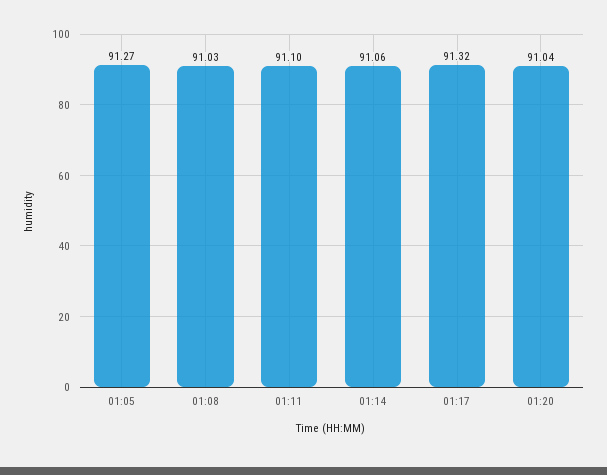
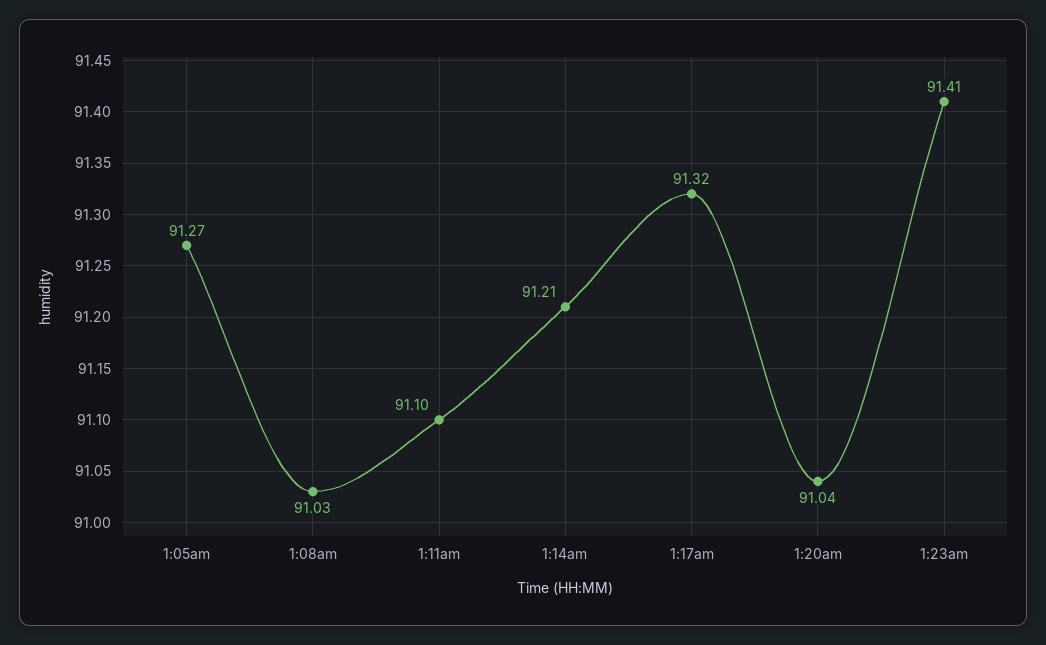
01:14: 91.06 -> 91.21
1:23am: none -> 91.41

